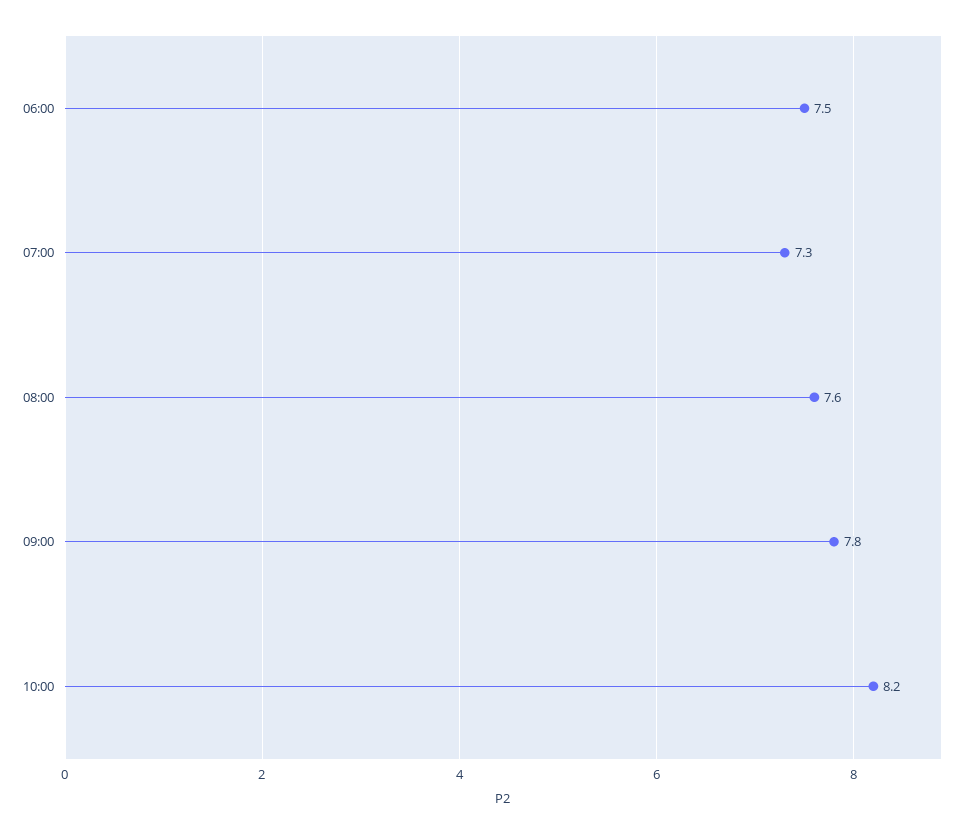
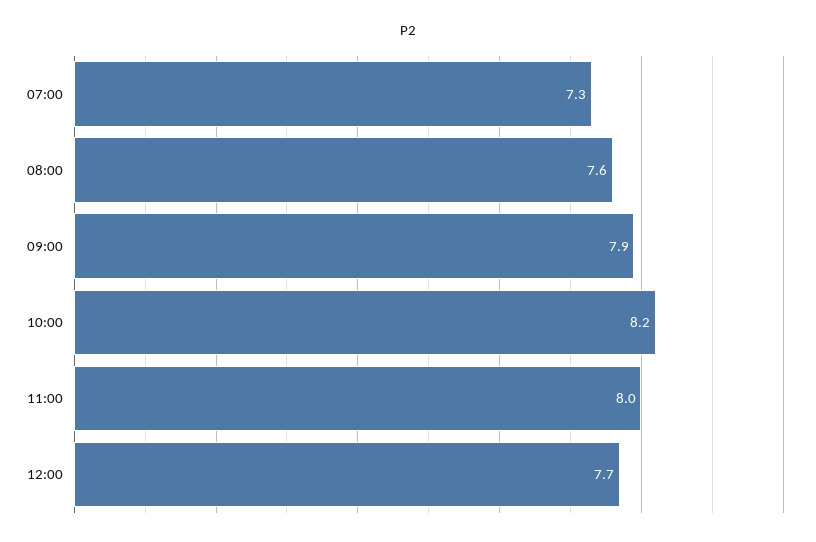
06:00: 7.5 -> none
09:00: 7.8 -> 7.9
11:00: none -> 8
12:00: none -> 7.7

